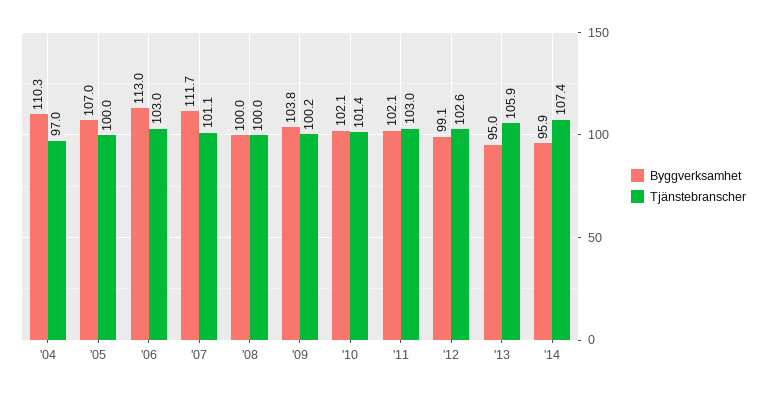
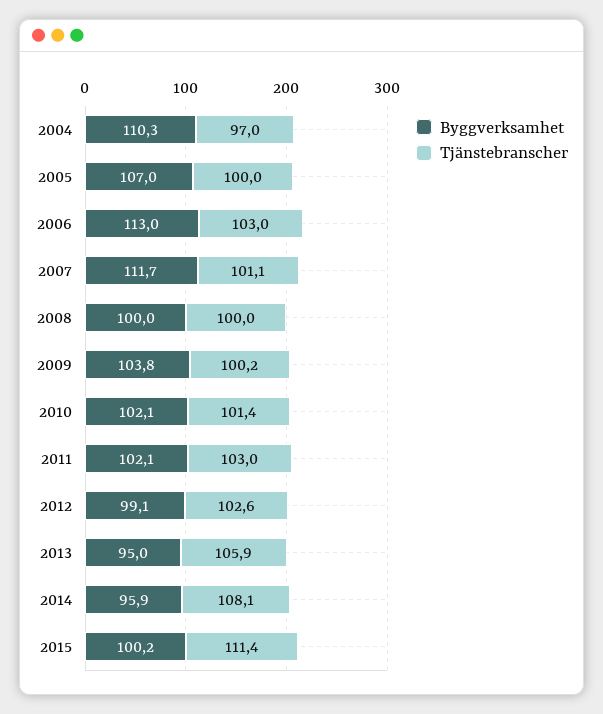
Tjänstebranscher, '14: 107.4 -> 108.1
Byggverksamhet, 2015: none -> 100.2
Tjänstebranscher, 2015: none -> 111.4

